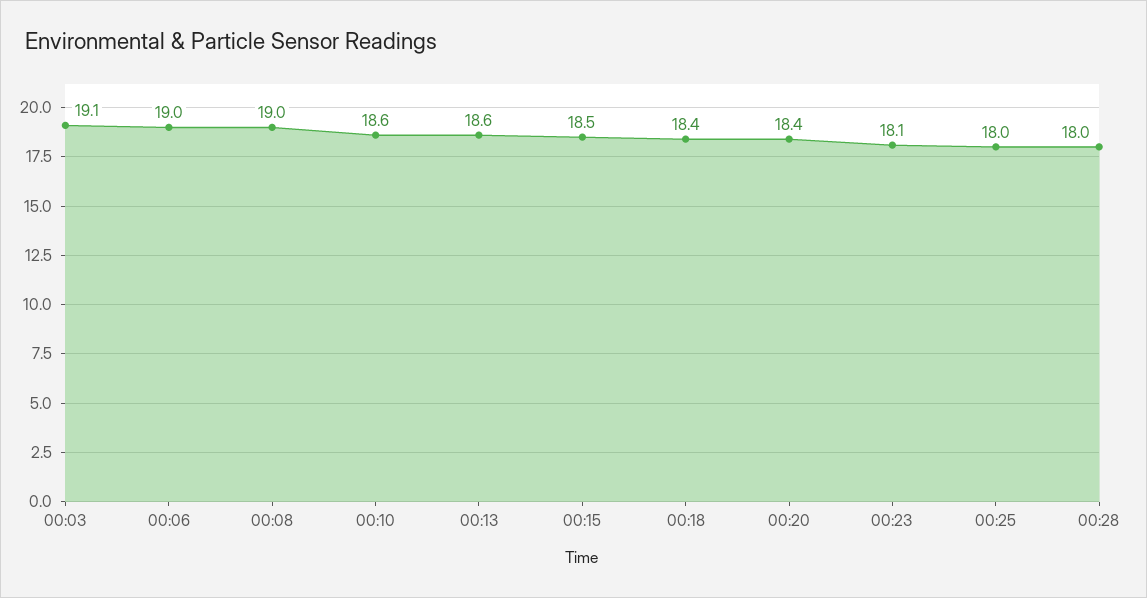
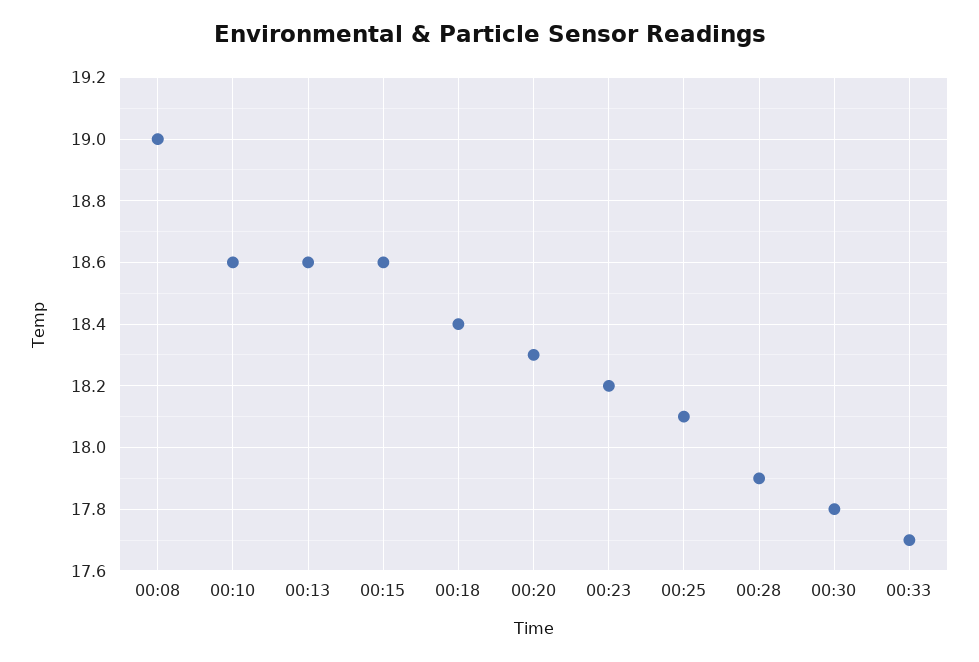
00:03: 19.1 -> none
00:06: 19 -> none
00:15: 18.5 -> 18.6
00:20: 18.4 -> 18.3
00:23: 18.1 -> 18.2
00:25: 18 -> 18.1
00:28: 18 -> 17.9
00:30: none -> 17.8
00:33: none -> 17.7

